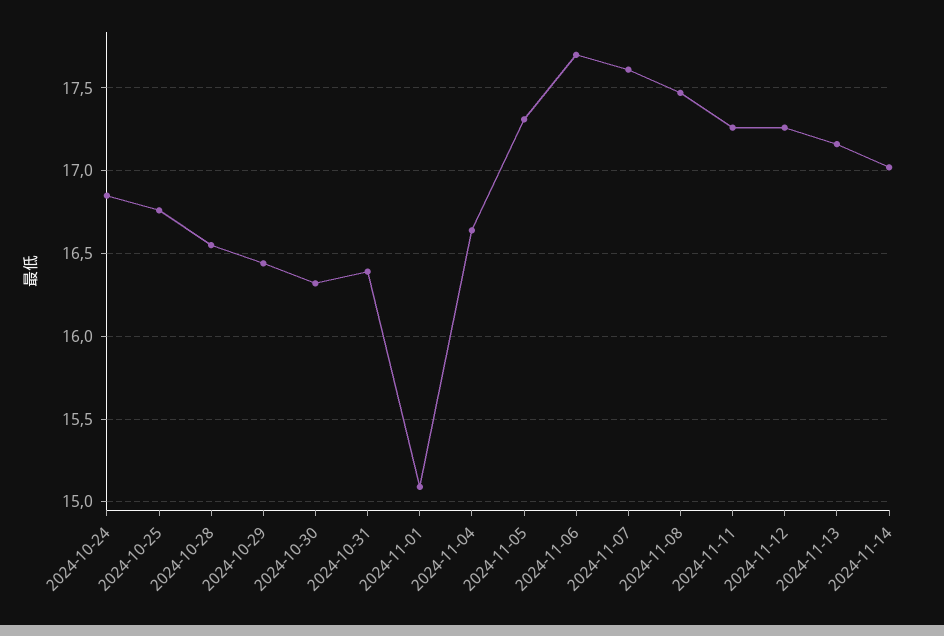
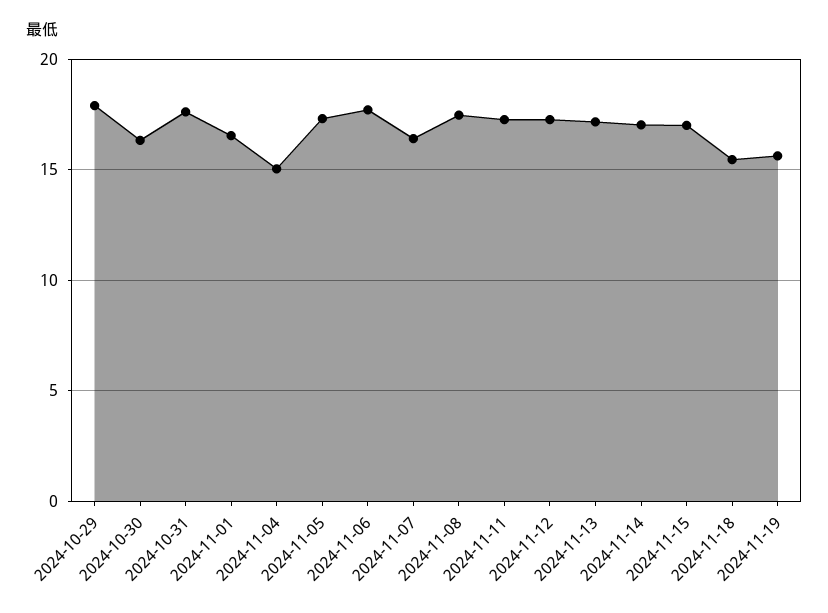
2024-10-24: 16.85 -> none
2024-10-25: 16.75 -> none
2024-10-28: 16.55 -> none
2024-10-29: 16.45 -> 18
2024-10-31: 16.4 -> 17.5
2024-11-01: 15.1 -> 16.5
2024-11-04: 16.65 -> 15
2024-11-07: 17.6 -> 16.5
2024-11-15: none -> 17
2024-11-18: none -> 15.5
2024-11-19: none -> 15.5

